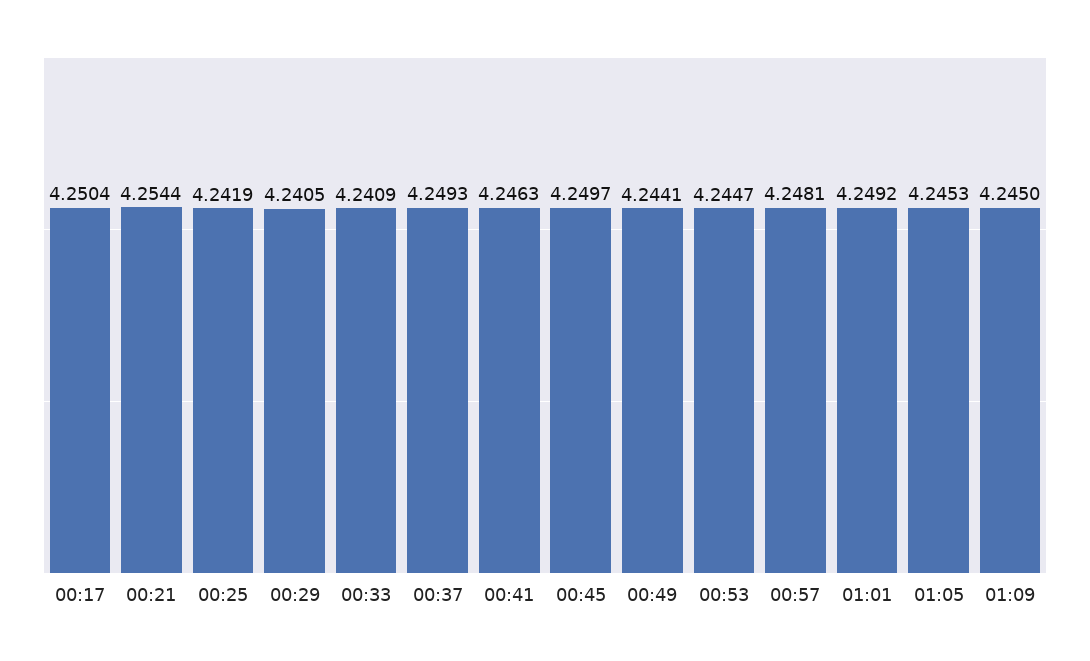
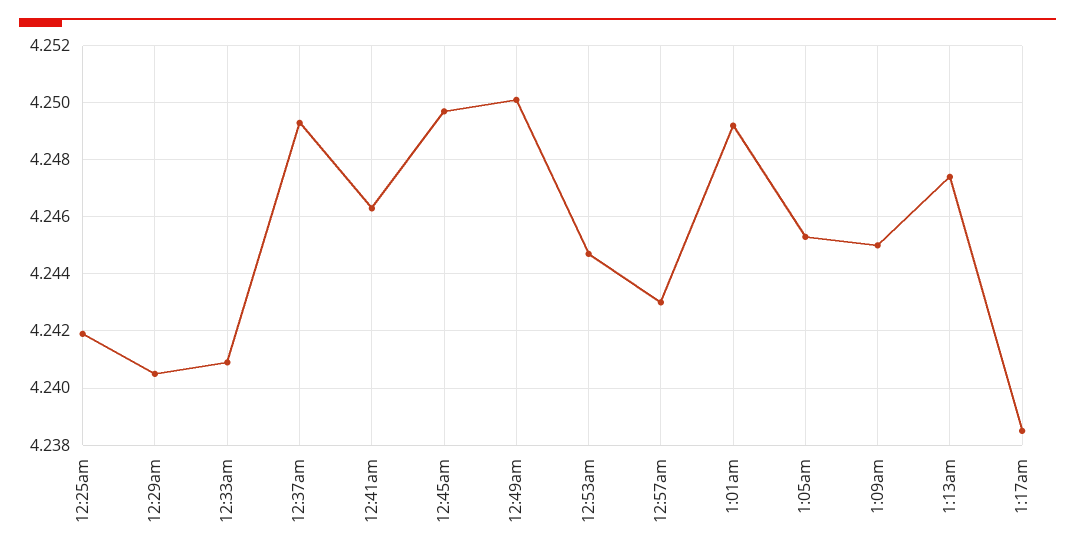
00:17: 4.2504 -> none
00:21: 4.2544 -> none
00:49: 4.2441 -> 4.25
00:57: 4.2481 -> 4.243
1:13am: none -> 4.2475
1:17am: none -> 4.2385

